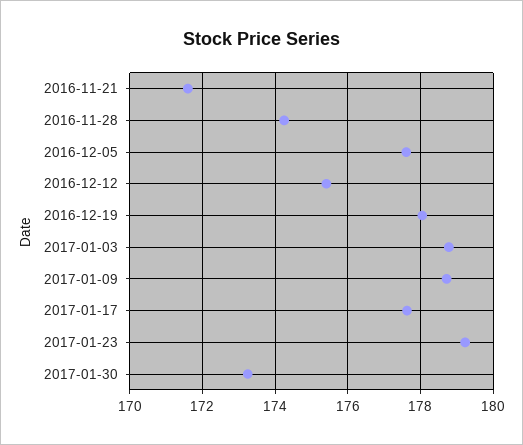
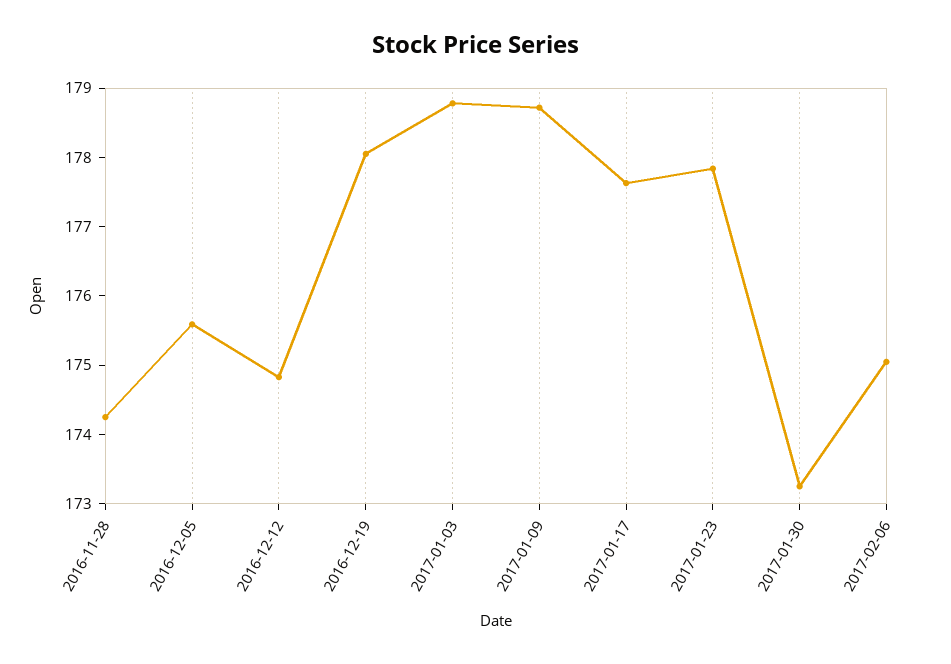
2016-11-21: 171.6 -> none
2016-12-05: 177.6 -> 175.6
2016-12-12: 175.4 -> 174.8
2017-01-23: 179.2 -> 177.8
2017-02-06: none -> 175

